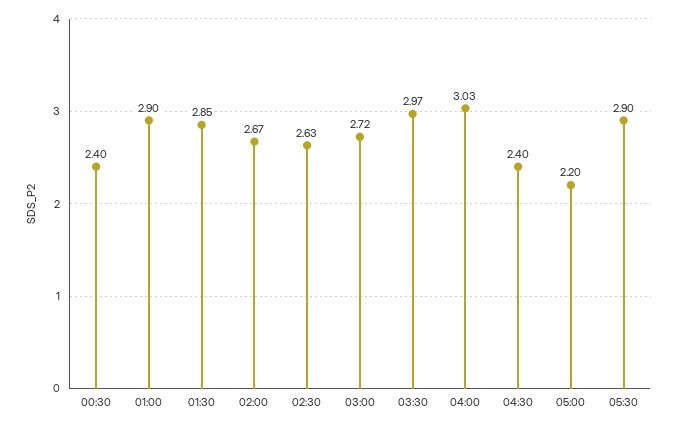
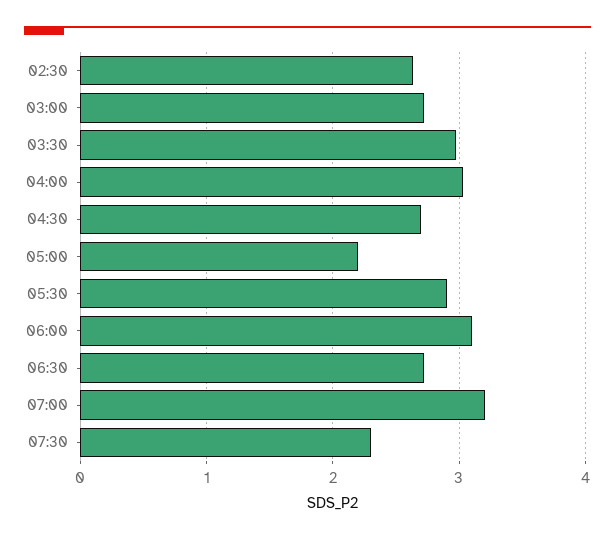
00:30: 2.4 -> none
01:00: 2.9 -> none
01:30: 2.85 -> none
02:00: 2.67 -> none
04:30: 2.4 -> 2.7
06:00: none -> 3.1
06:30: none -> 2.7
07:00: none -> 3.2
07:30: none -> 2.3

